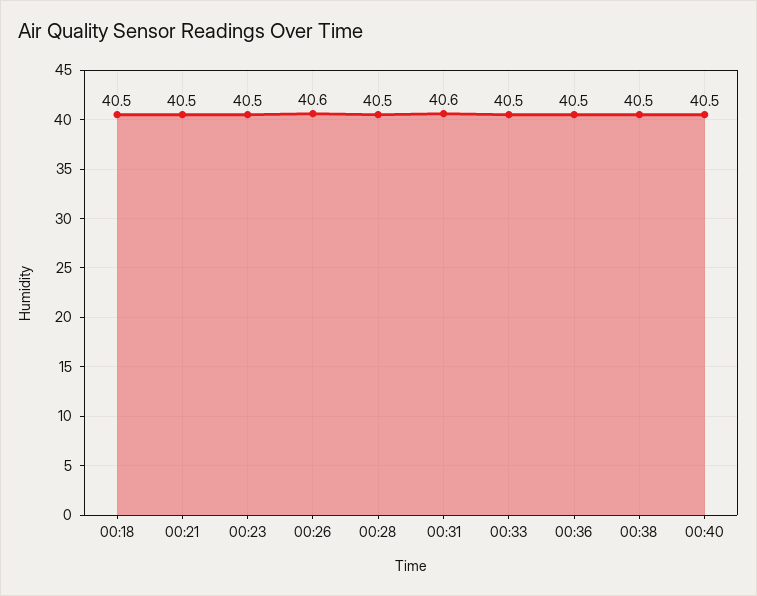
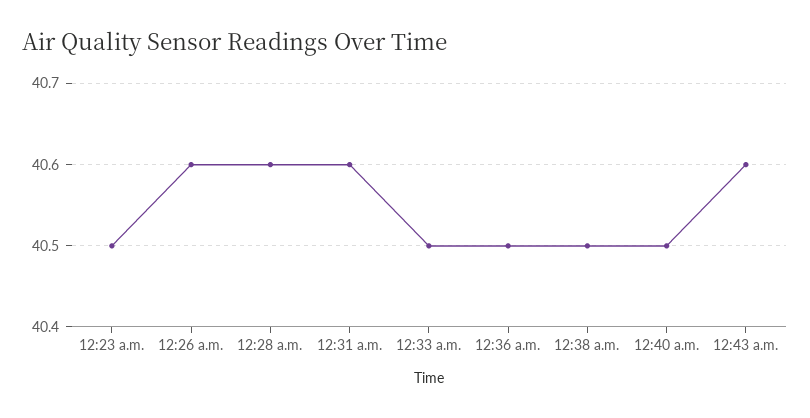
00:18: 40.5 -> none
00:21: 40.5 -> none
00:28: 40.5 -> 40.6
12:43 a.m.: none -> 40.6

